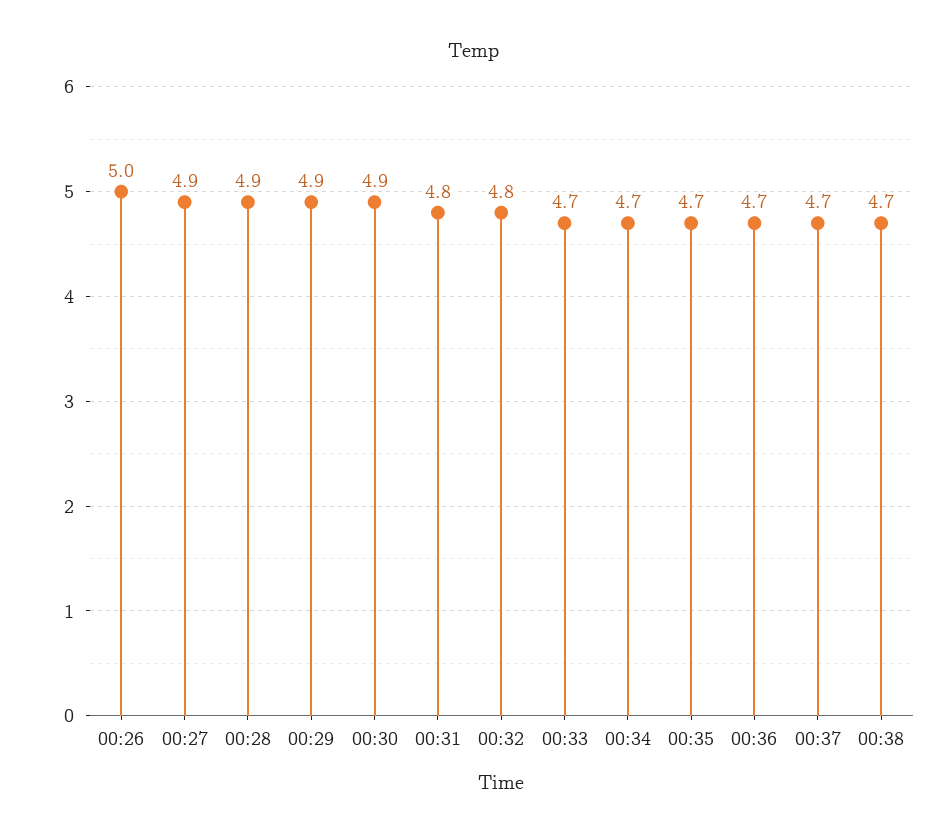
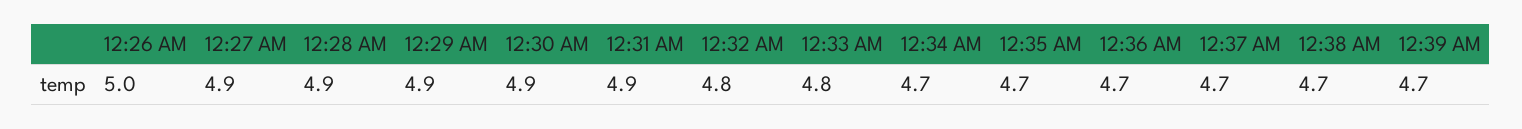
00:31: 4.8 -> 4.9
00:33: 4.7 -> 4.8
12:39 AM: none -> 4.7

